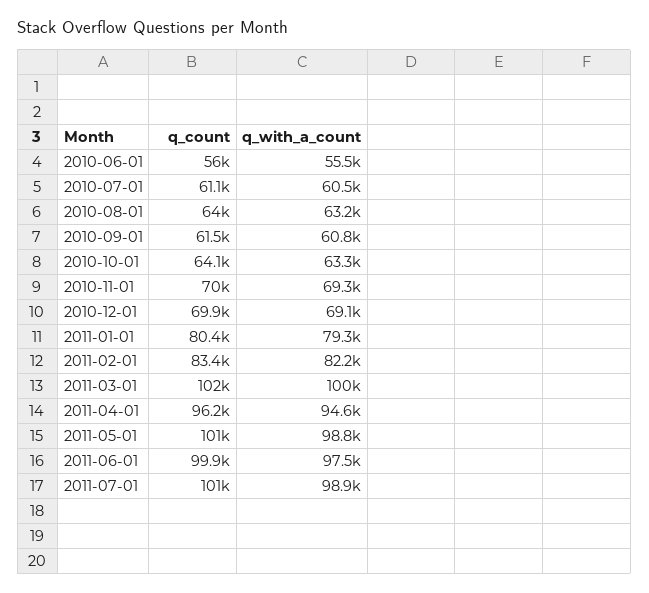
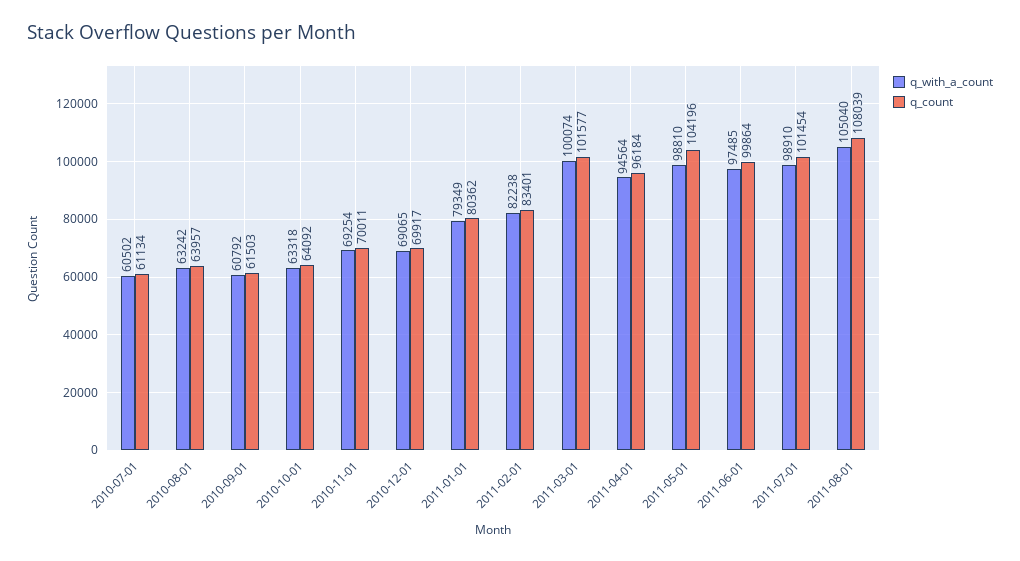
q_count, 2010-06-01: 56000 -> none
q_with_a_count, 2010-06-01: 55500 -> none
q_count, 2011-05-01: 101000 -> 104196
q_with_a_count, 2011-08-01: none -> 105040
q_count, 2011-08-01: none -> 108039

